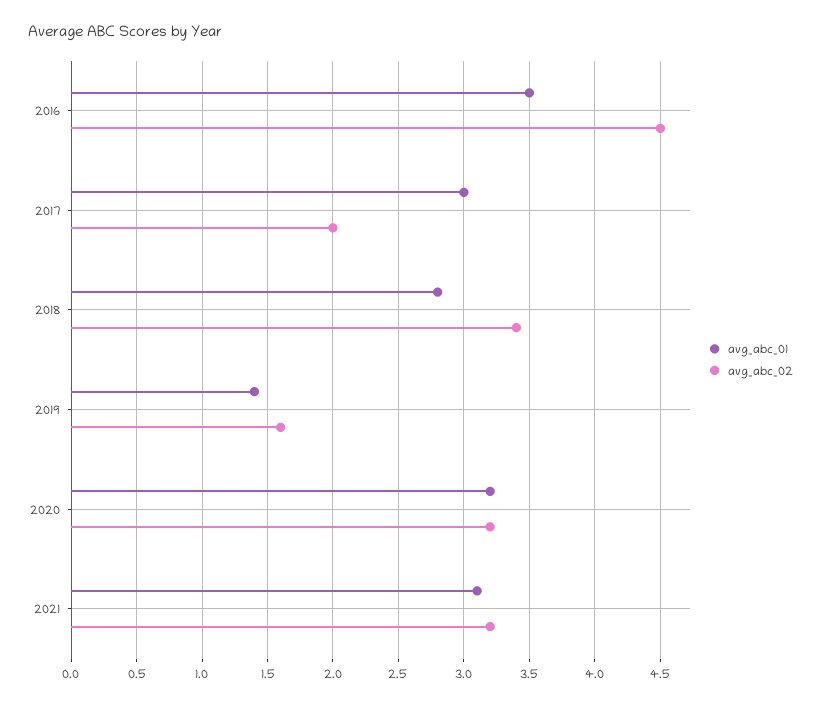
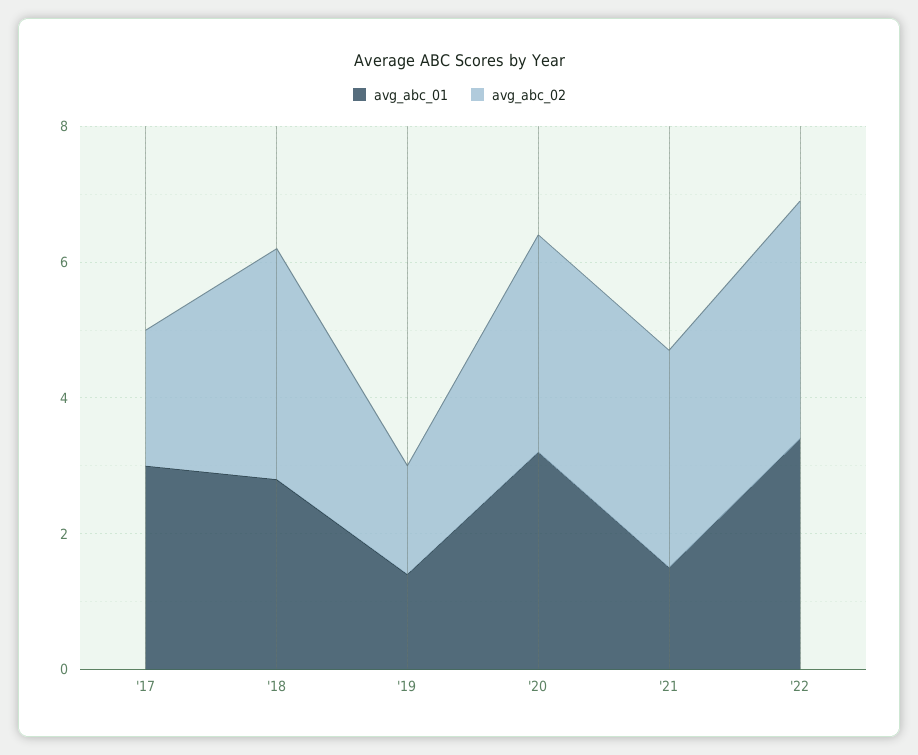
avg_abc_01, 2016: 3.5 -> none
avg_abc_02, 2016: 4.5 -> none
avg_abc_01, 2021: 3.1 -> 1.5
avg_abc_01, '22: none -> 3.5
avg_abc_02, '22: none -> 3.5

